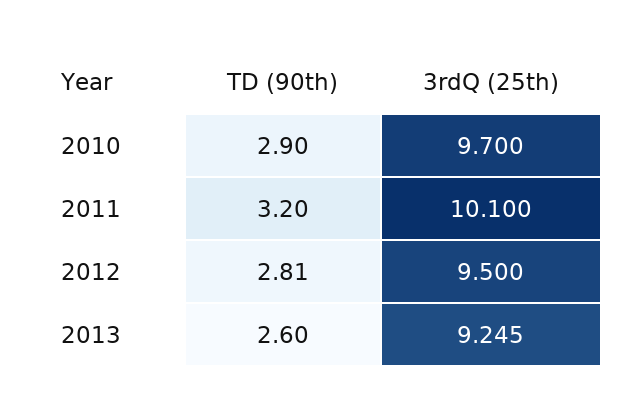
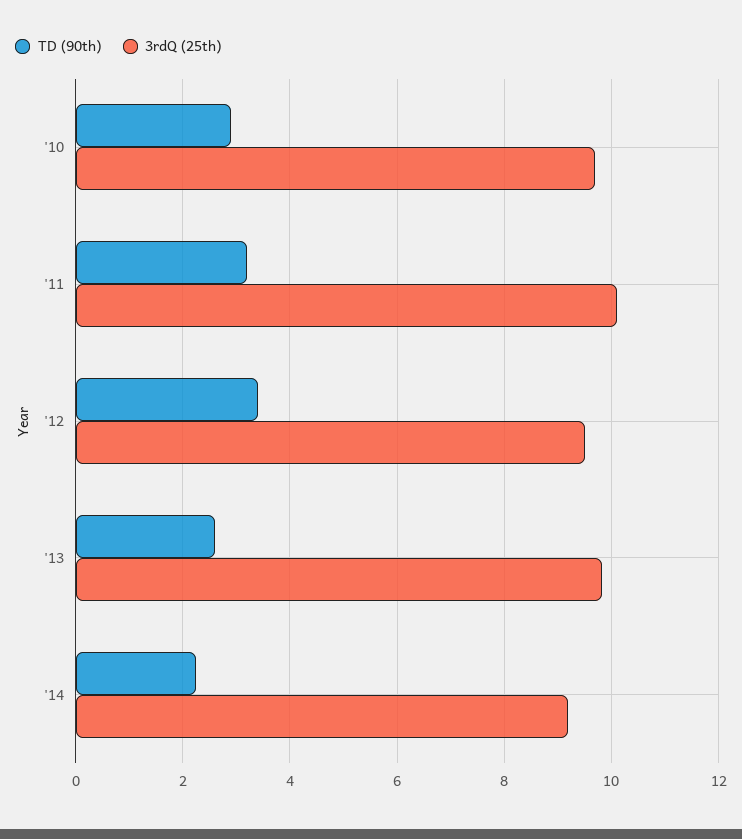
TD (90th), 2012: 2.81 -> 3.4
3rdQ (25th), 2013: 9.245 -> 9.8
TD (90th), '14: none -> 2.2
3rdQ (25th), '14: none -> 9.2

